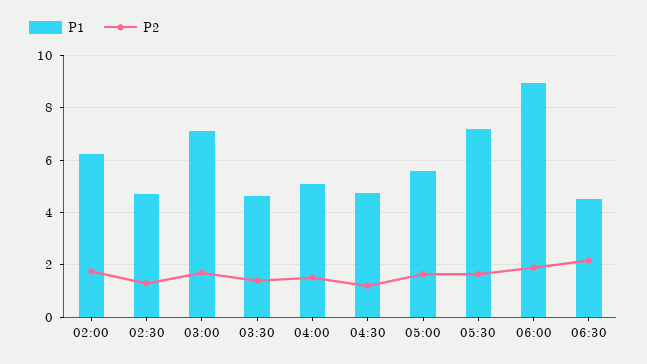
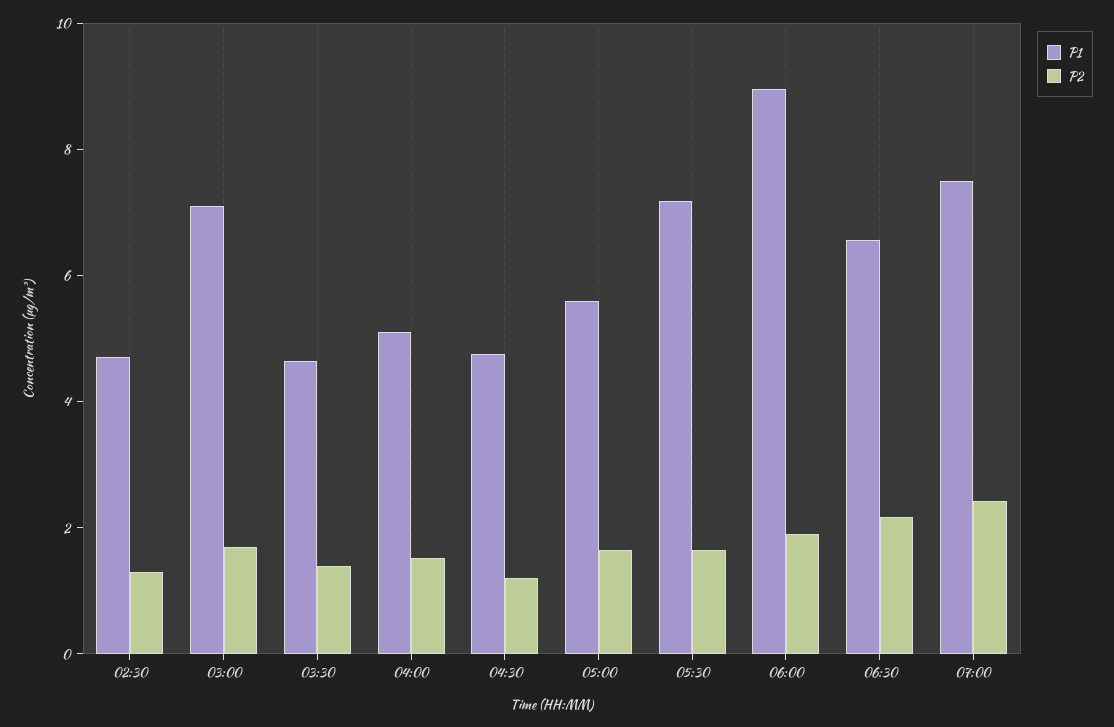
P1, 02:00: 6.25 -> none
P2, 02:00: 1.75 -> none
P1, 06:30: 4.5 -> 6.5
P1, 07:00: none -> 7.5
P2, 07:00: none -> 2.5

